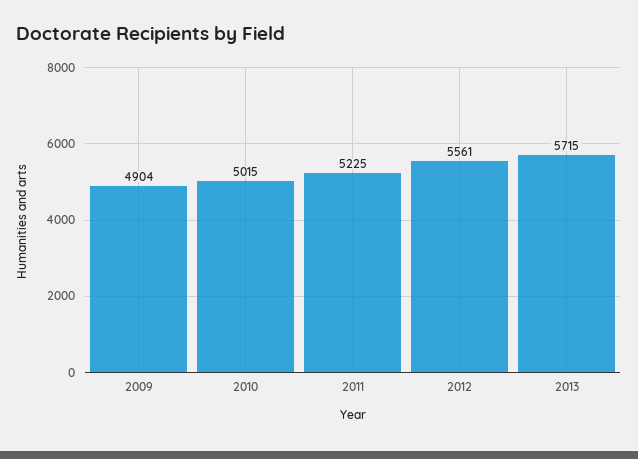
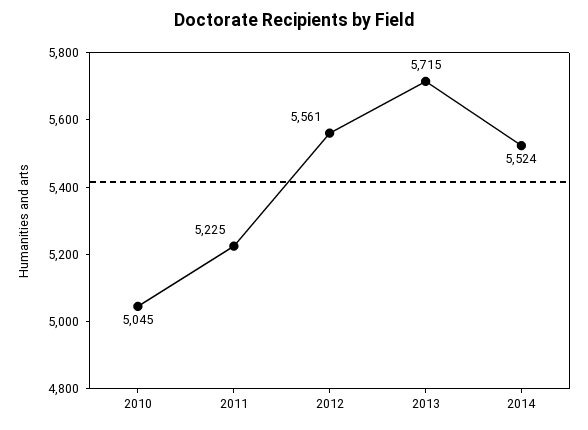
2009: 4904 -> none
2010: 5015 -> 5045
2014: none -> 5524

